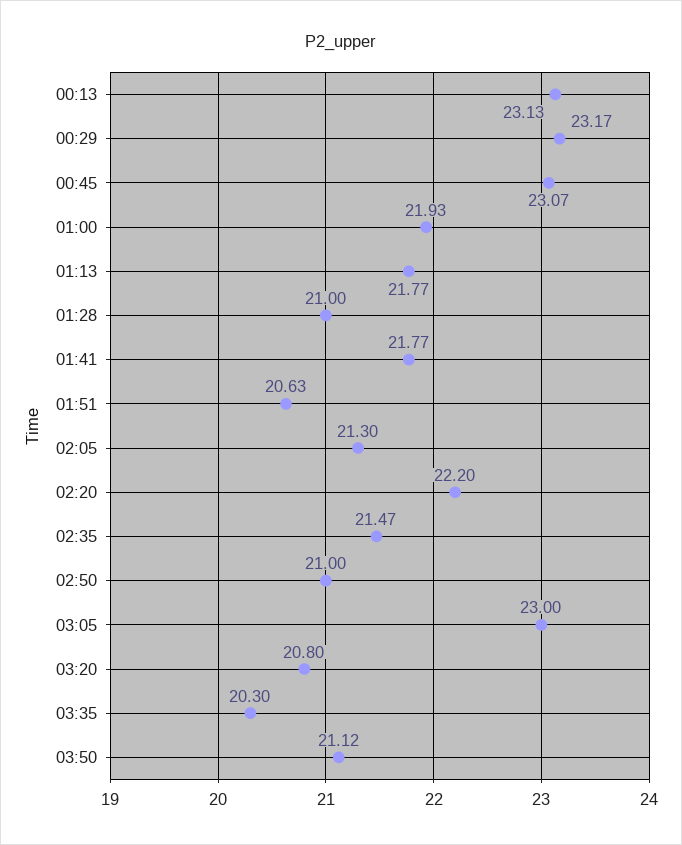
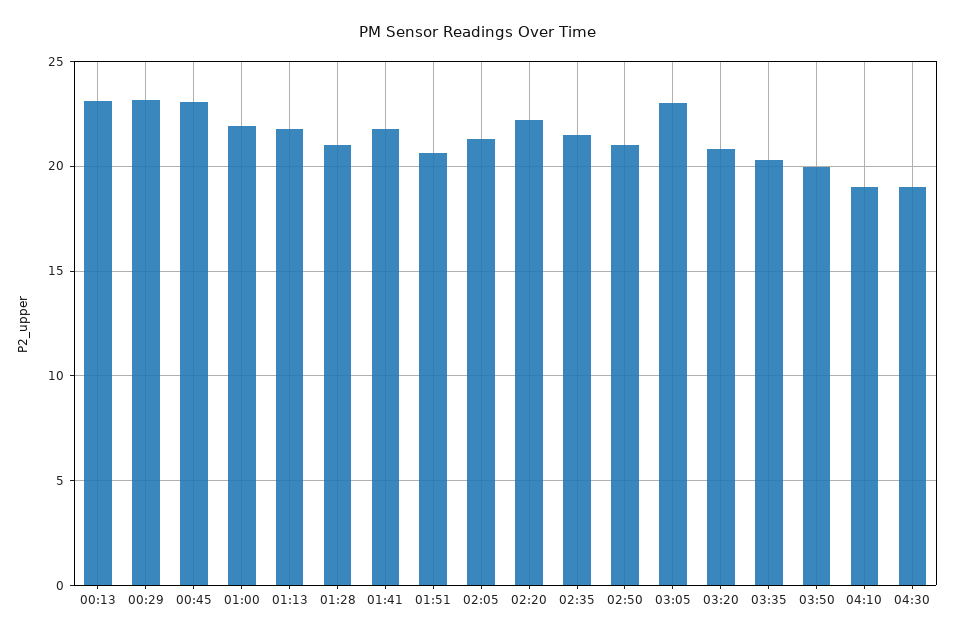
03:50: 21.12 -> 20
04:10: none -> 19
04:30: none -> 19

